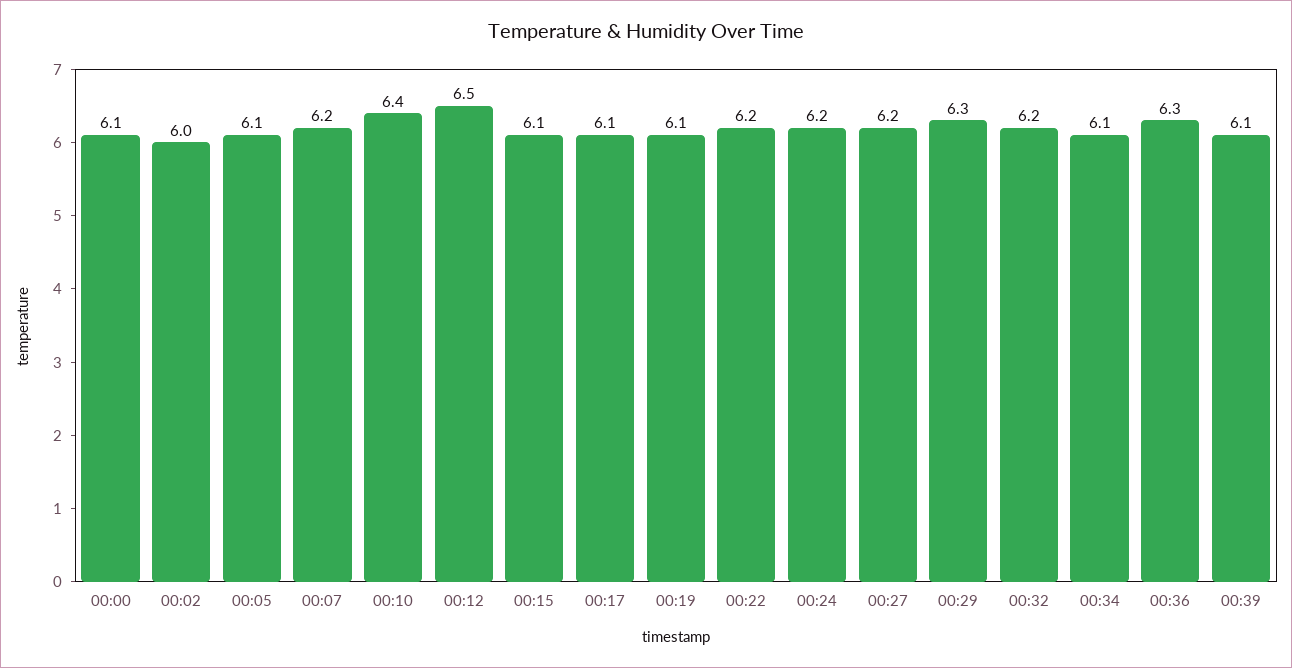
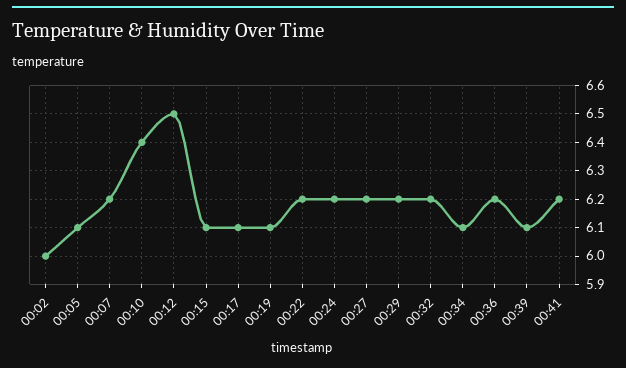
00:00: 6.1 -> none
00:29: 6.3 -> 6.2
00:36: 6.3 -> 6.2
00:41: none -> 6.2

